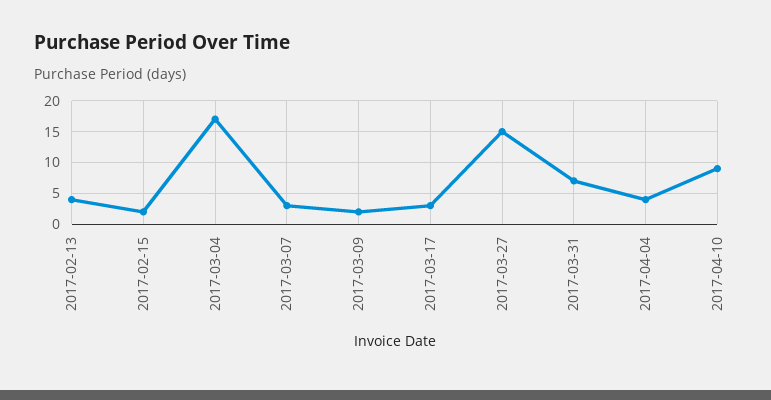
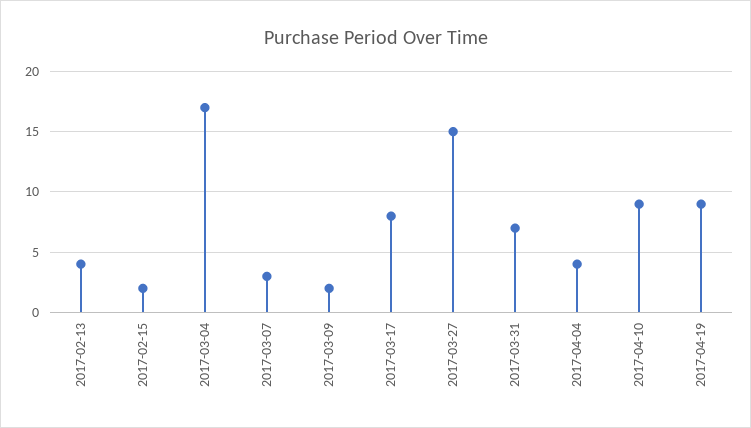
2017-03-17: 3 -> 8
2017-04-19: none -> 9

